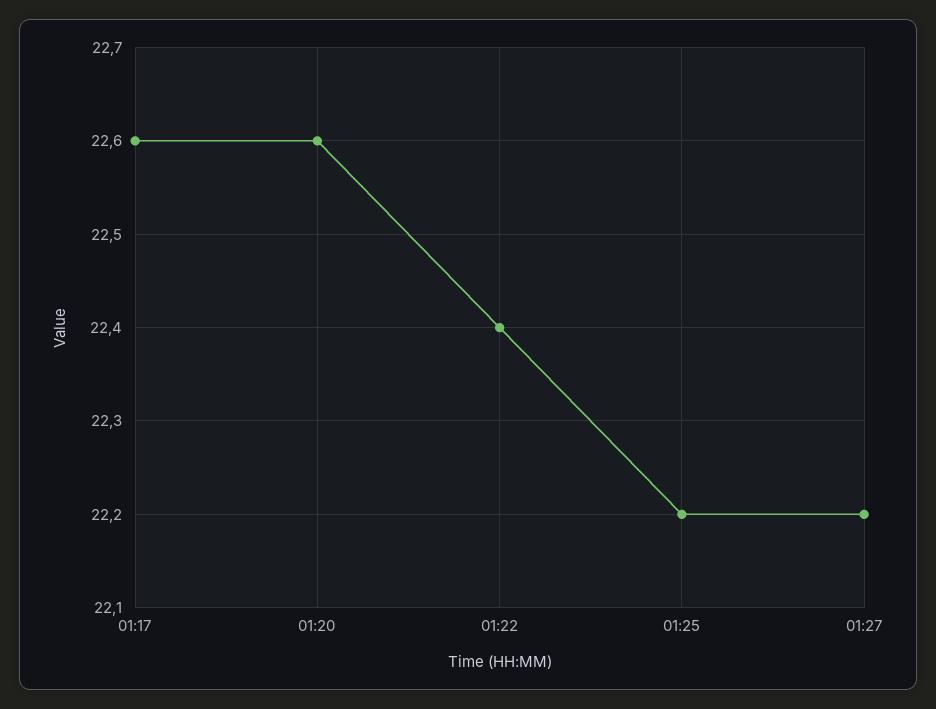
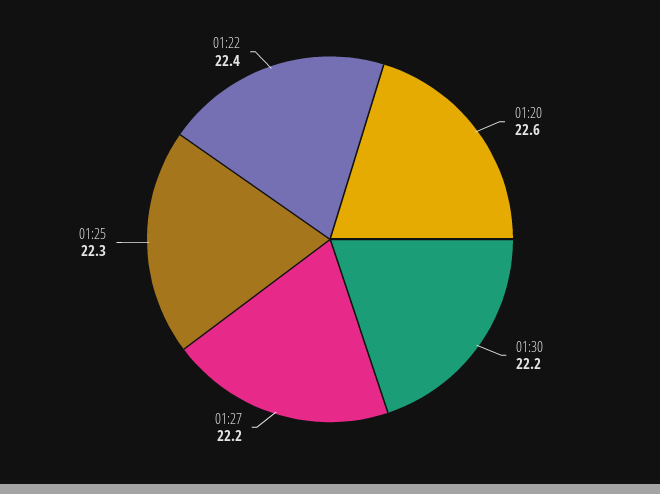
01:17: 22.6 -> none
01:25: 22.2 -> 22.3
01:30: none -> 22.2

